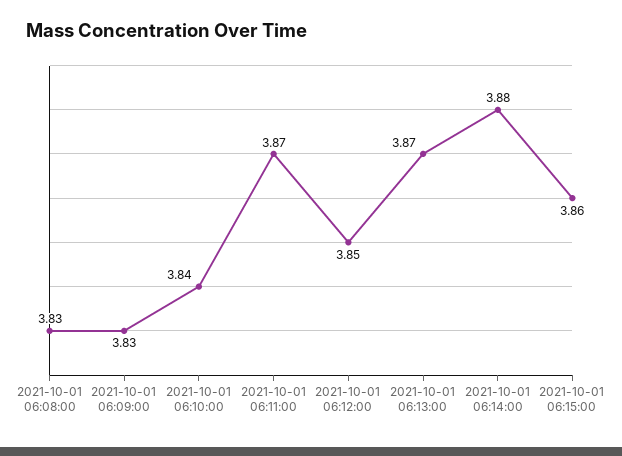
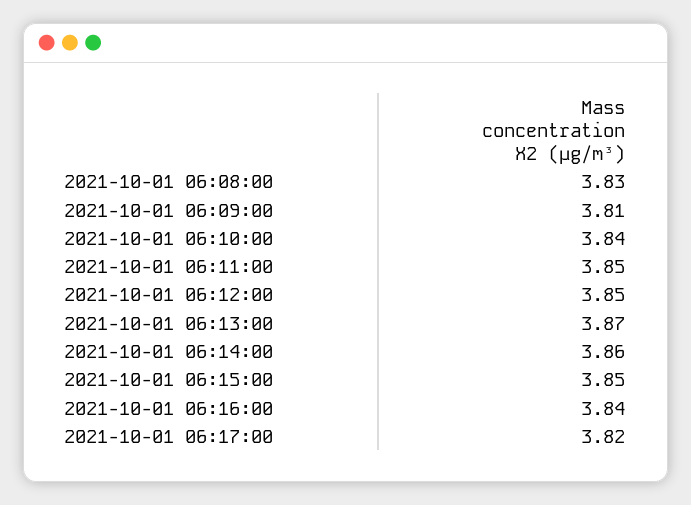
2021-10-01 06:09:00: 3.83 -> 3.81
2021-10-01 06:11:00: 3.87 -> 3.85
2021-10-01 06:14:00: 3.88 -> 3.86
2021-10-01 06:15:00: 3.86 -> 3.85
2021-10-01 06:16:00: none -> 3.84
2021-10-01 06:17:00: none -> 3.82

